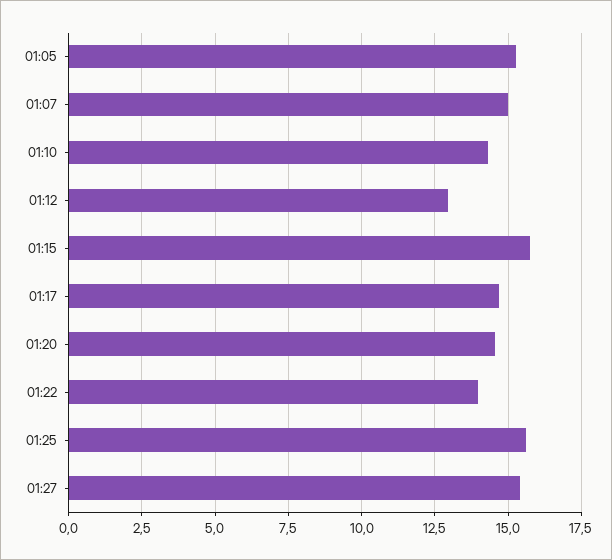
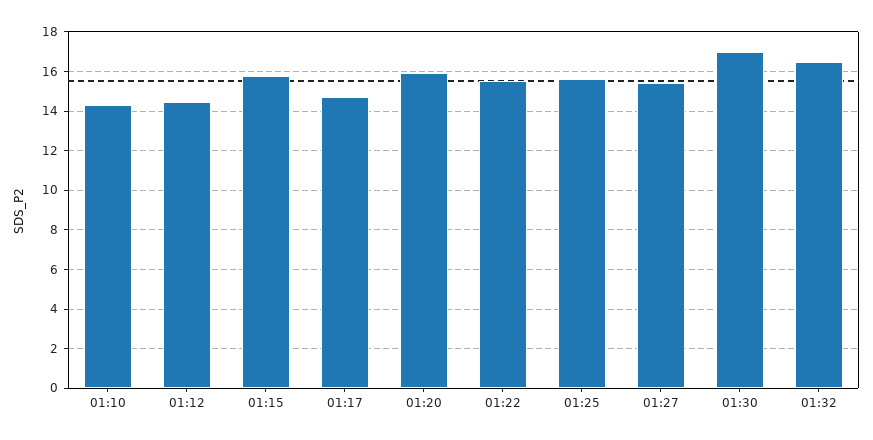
01:05: 15.25 -> none
01:07: 15 -> none
01:12: 13 -> 14.5
01:20: 14.5 -> 16
01:22: 14 -> 15.5
01:30: none -> 17
01:32: none -> 16.5

